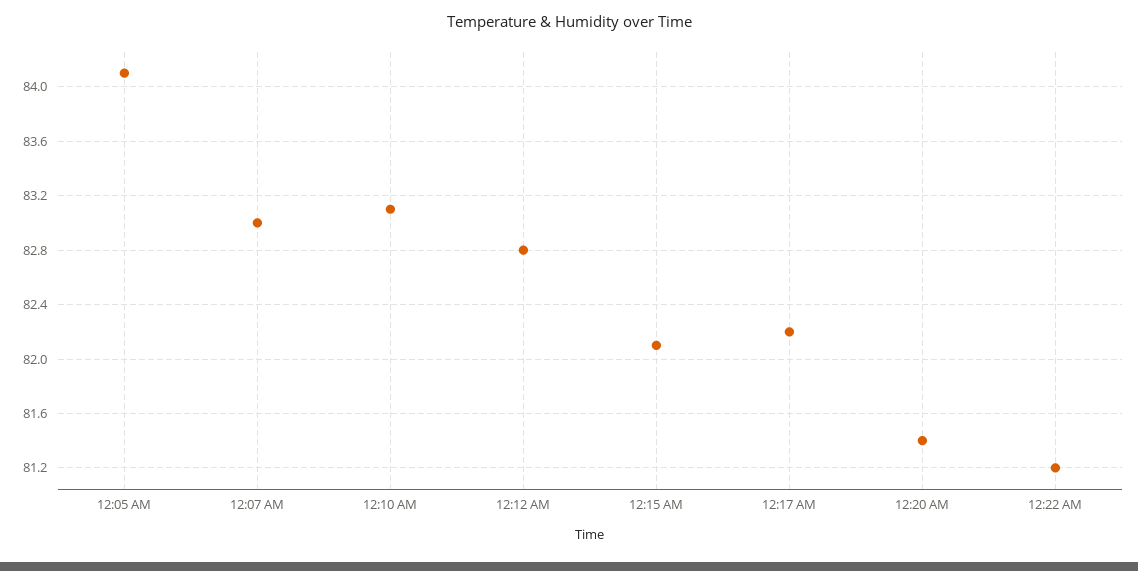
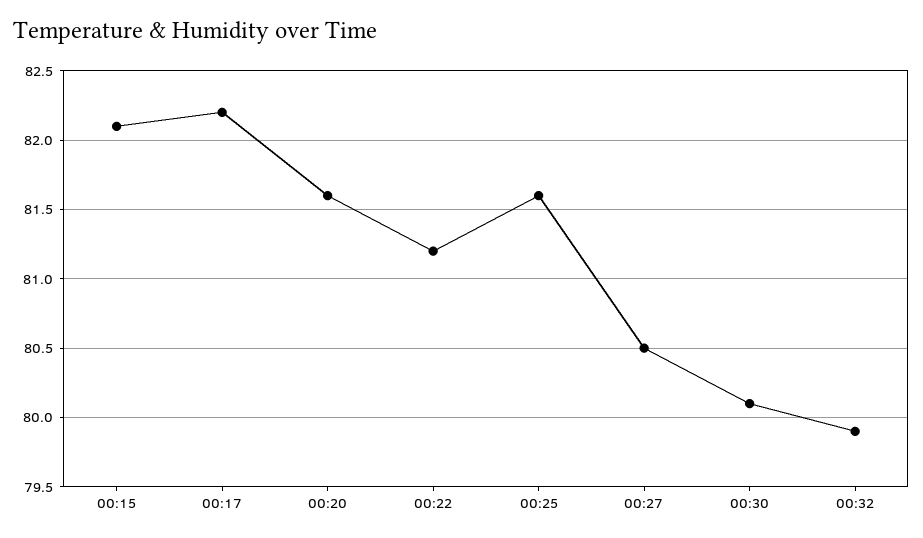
12:05 AM: 84.1 -> none
12:07 AM: 83 -> none
12:10 AM: 83.1 -> none
12:12 AM: 82.8 -> none
12:20 AM: 81.4 -> 81.6
00:25: none -> 81.6
00:27: none -> 80.5
00:30: none -> 80.1
00:32: none -> 79.9

